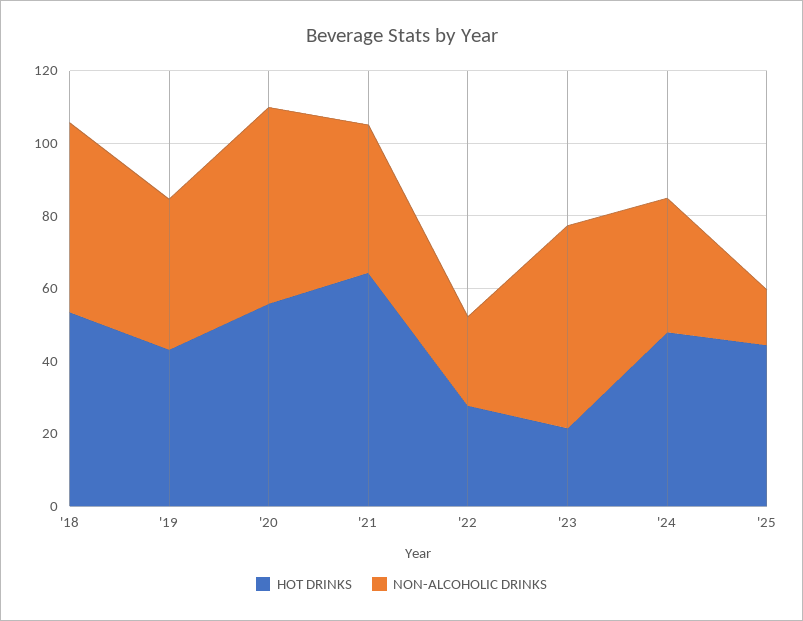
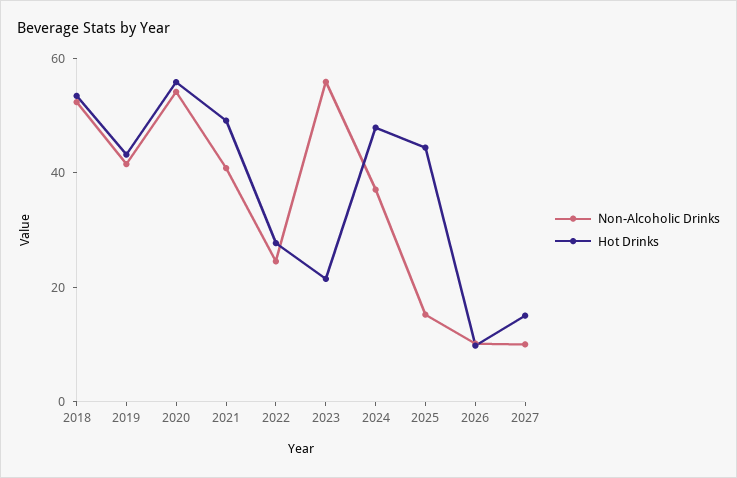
HOT DRINKS, '21: 65 -> 50
NON-ALCOHOLIC DRINKS, 2026: none -> 10
HOT DRINKS, 2026: none -> 10
NON-ALCOHOLIC DRINKS, 2027: none -> 10
HOT DRINKS, 2027: none -> 15

